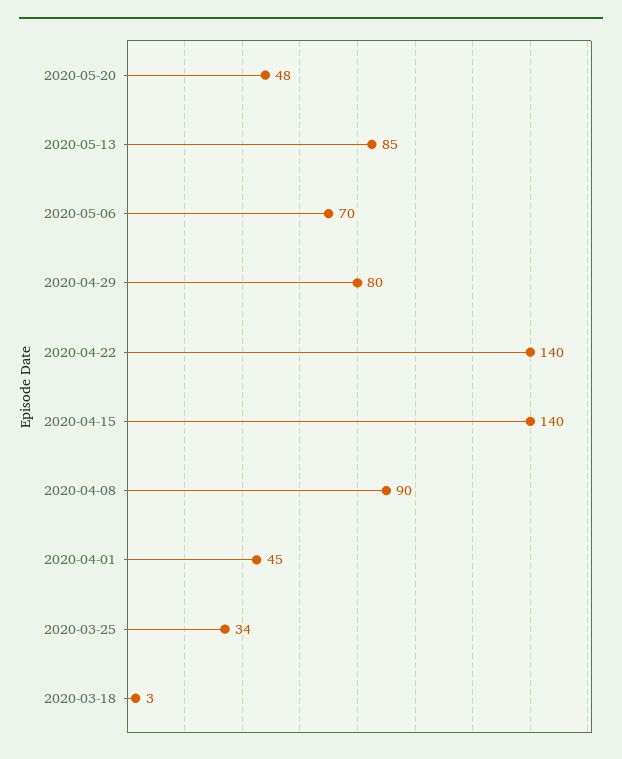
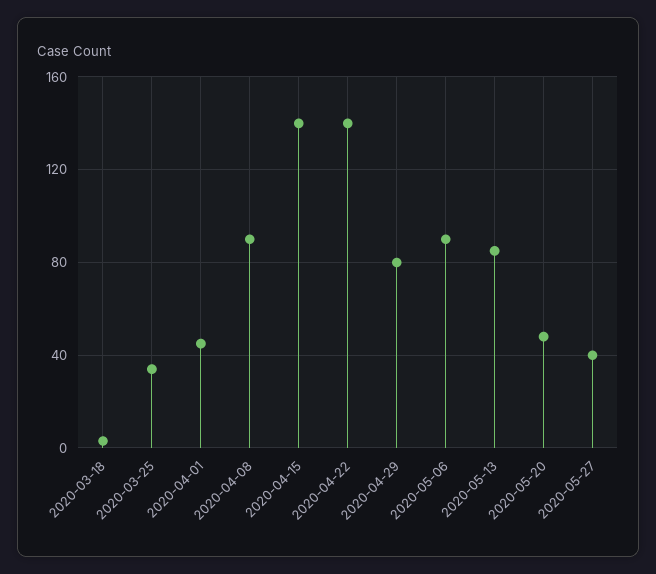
2020-05-06: 70 -> 90
2020-05-27: none -> 40

